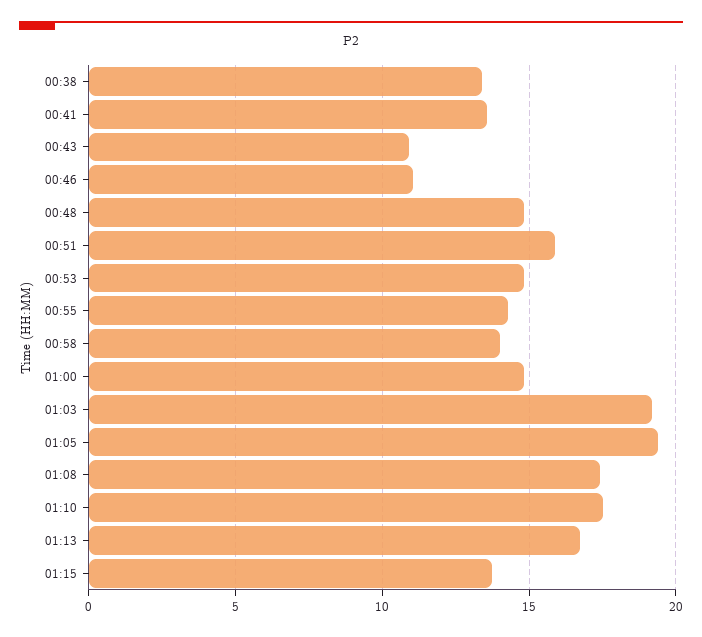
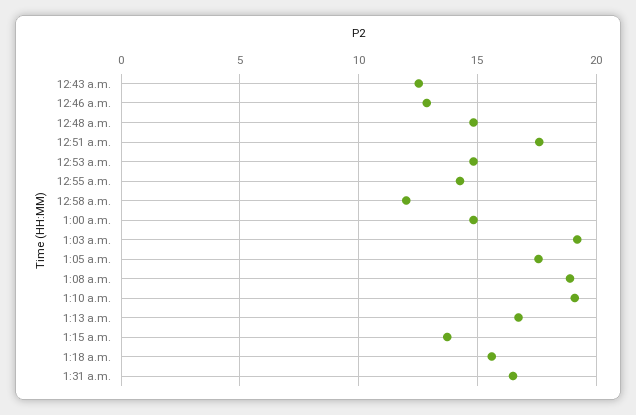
00:38: 13.5 -> none
00:41: 13.5 -> none
00:43: 11 -> 12.5
00:46: 11 -> 13
00:51: 16 -> 17.5
00:58: 14 -> 12
01:05: 19.5 -> 17.5
01:08: 17.5 -> 19
01:10: 17.5 -> 19
1:18 a.m.: none -> 15.5
1:31 a.m.: none -> 16.5

